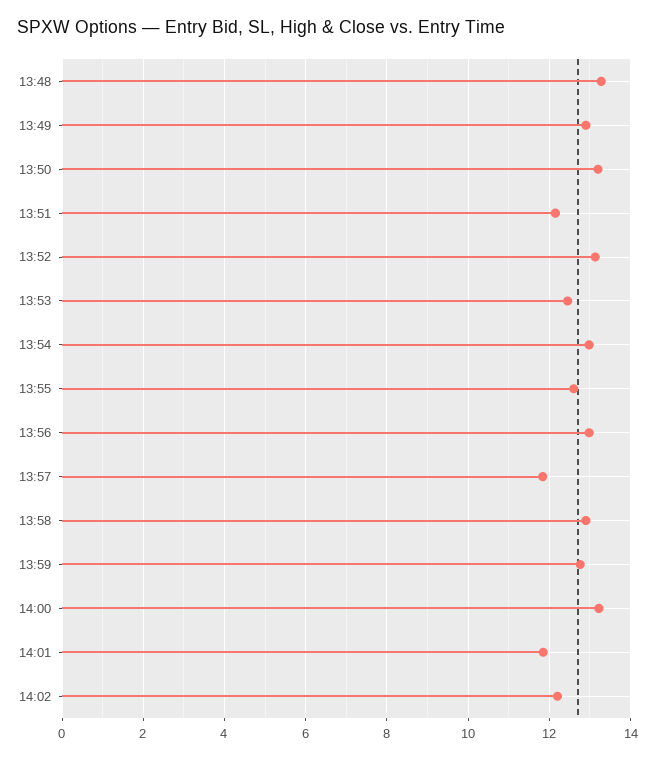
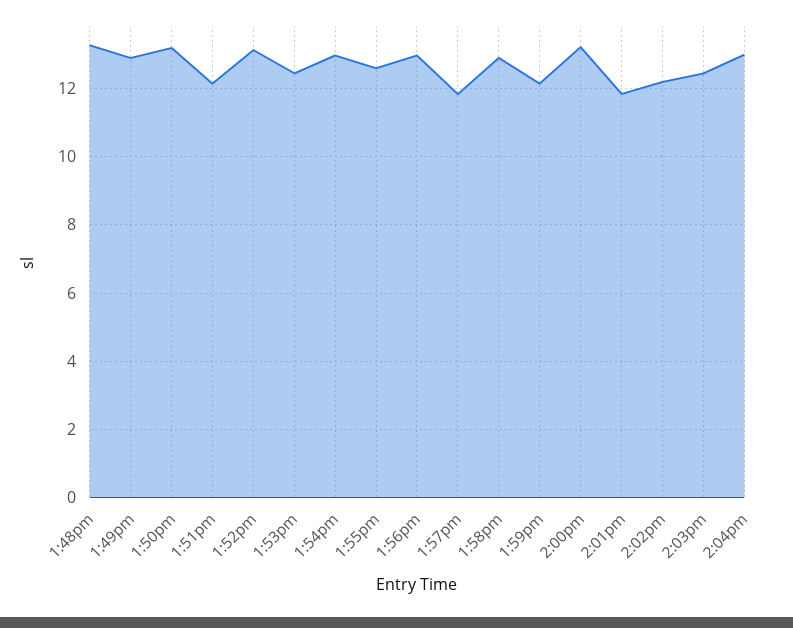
13:59: 12.8 -> 12.2
2:03pm: none -> 12.4
2:04pm: none -> 13

